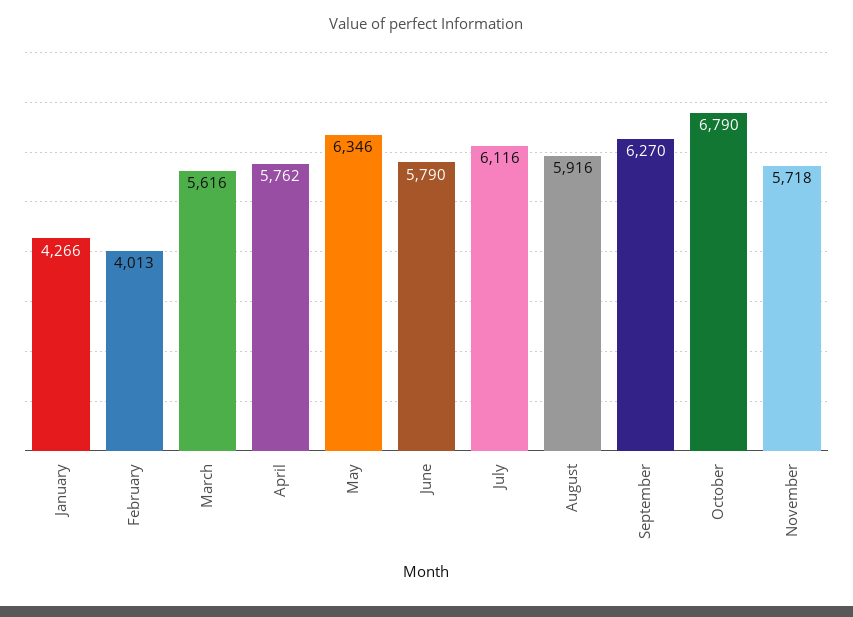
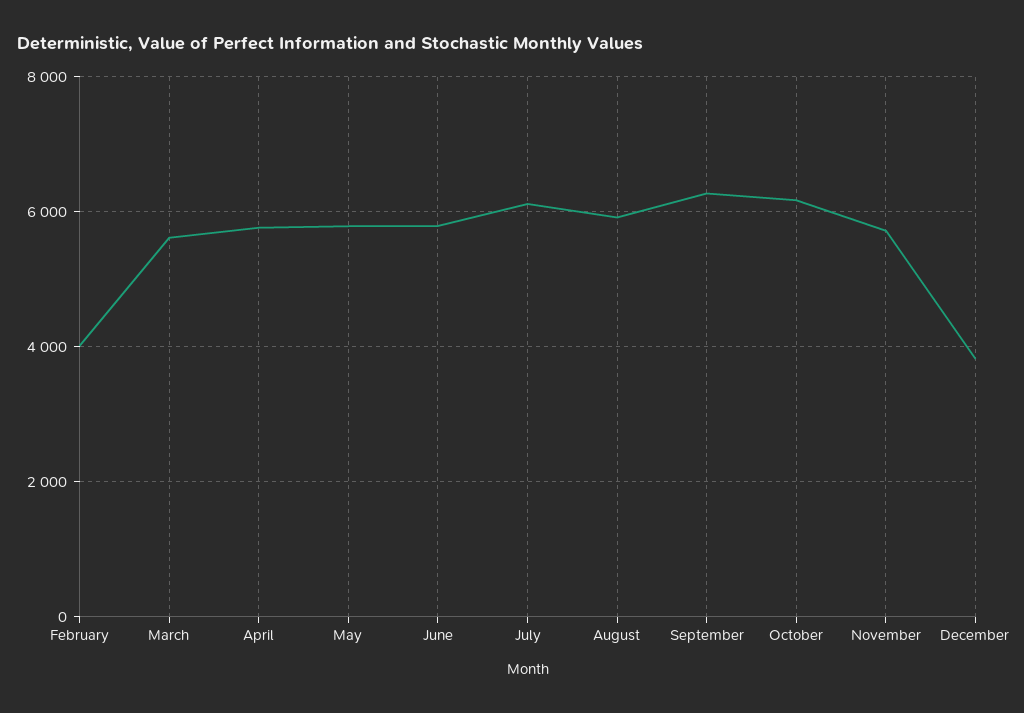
January: 4266 -> none
May: 6346 -> 5800
October: 6790 -> 6200
December: none -> 3800

